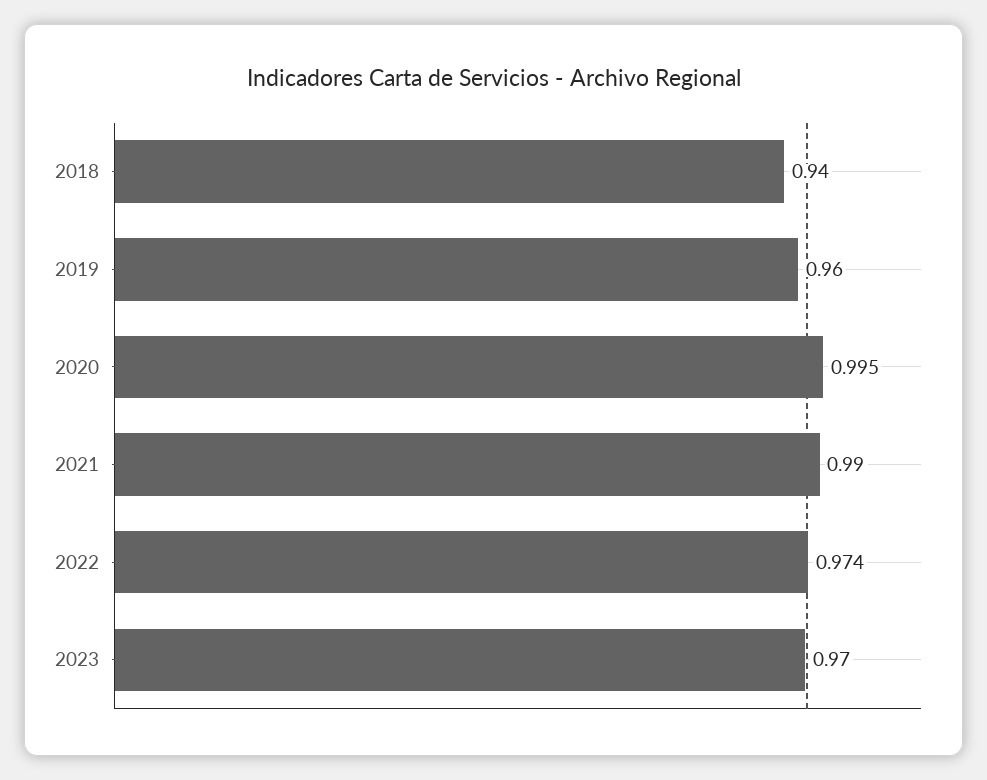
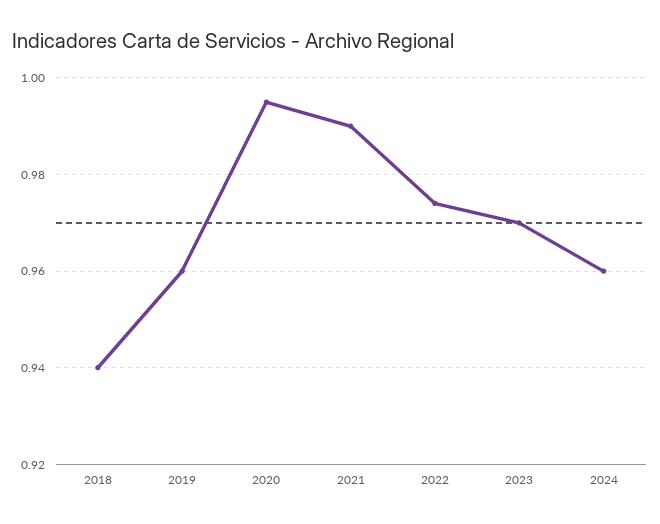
2024: none -> 0.96

